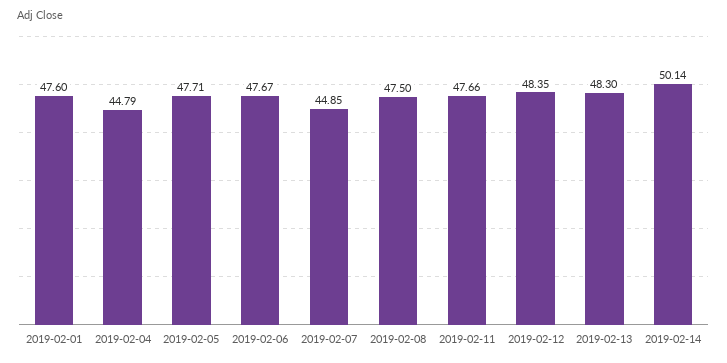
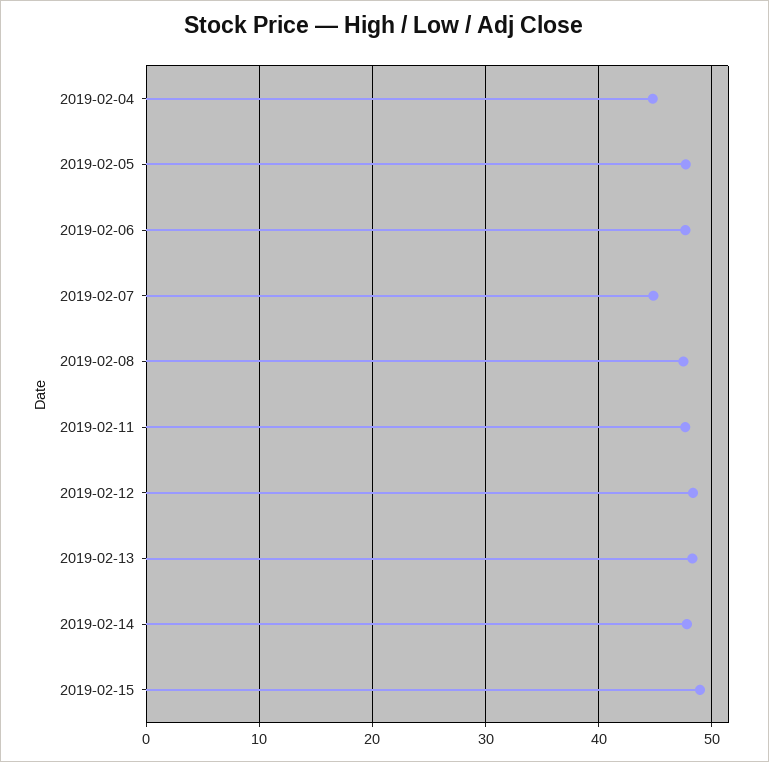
2019-02-01: 47.6 -> none
2019-02-14: 50.14 -> 48
2019-02-15: none -> 49

